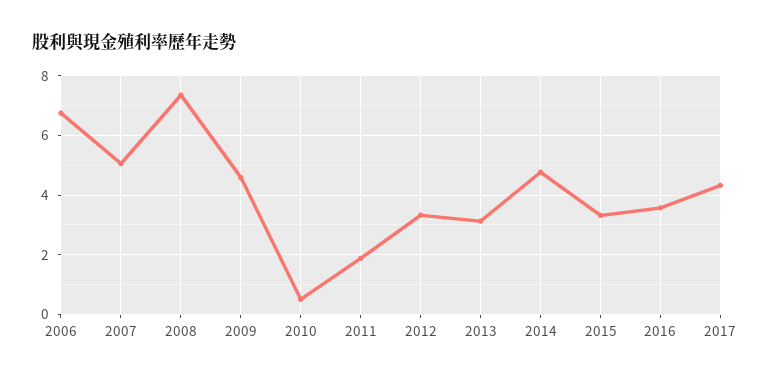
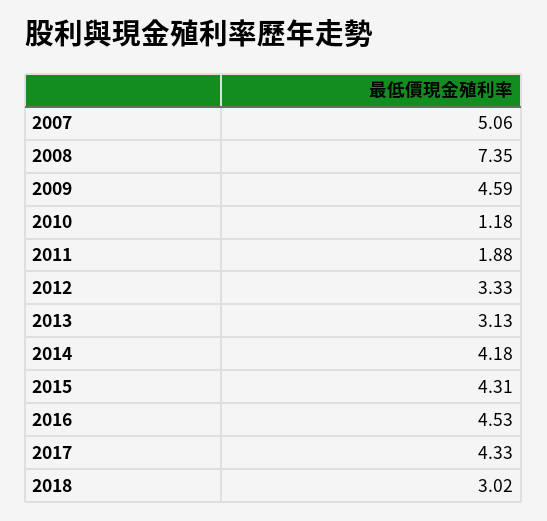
2006: 6.75 -> none
2010: 0.5 -> 1.18
2014: 4.75 -> 4.18
2015: 3.25 -> 4.31
2016: 3.5 -> 4.53
2018: none -> 3.02

